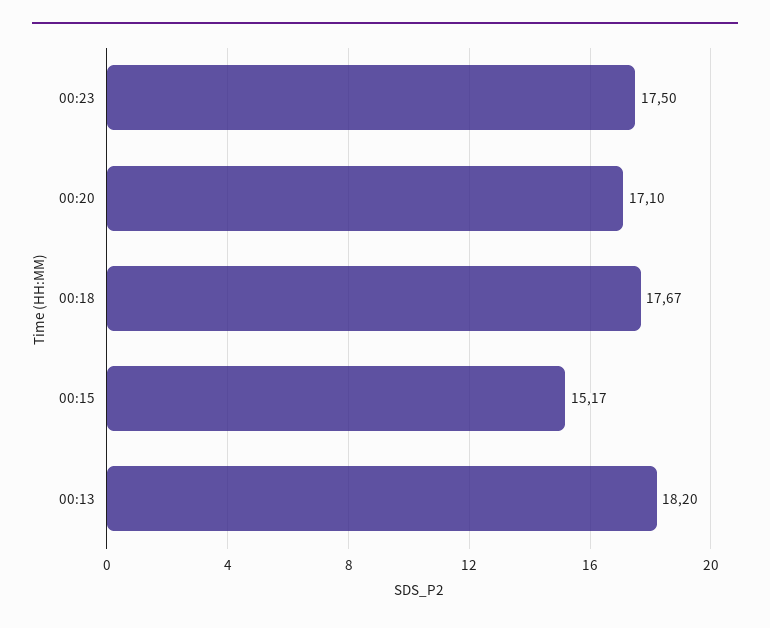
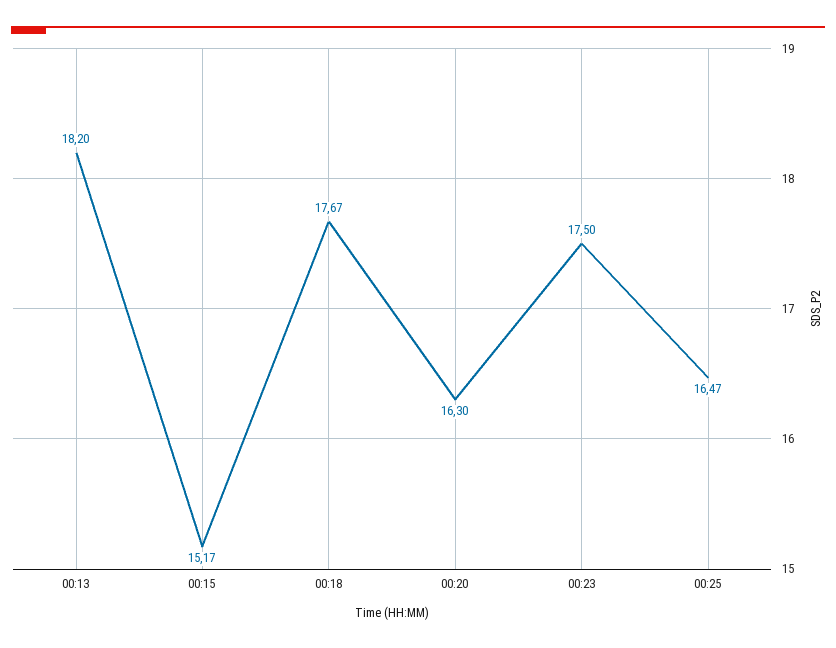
00:20: 17.1 -> 16.3
00:25: none -> 16.47

